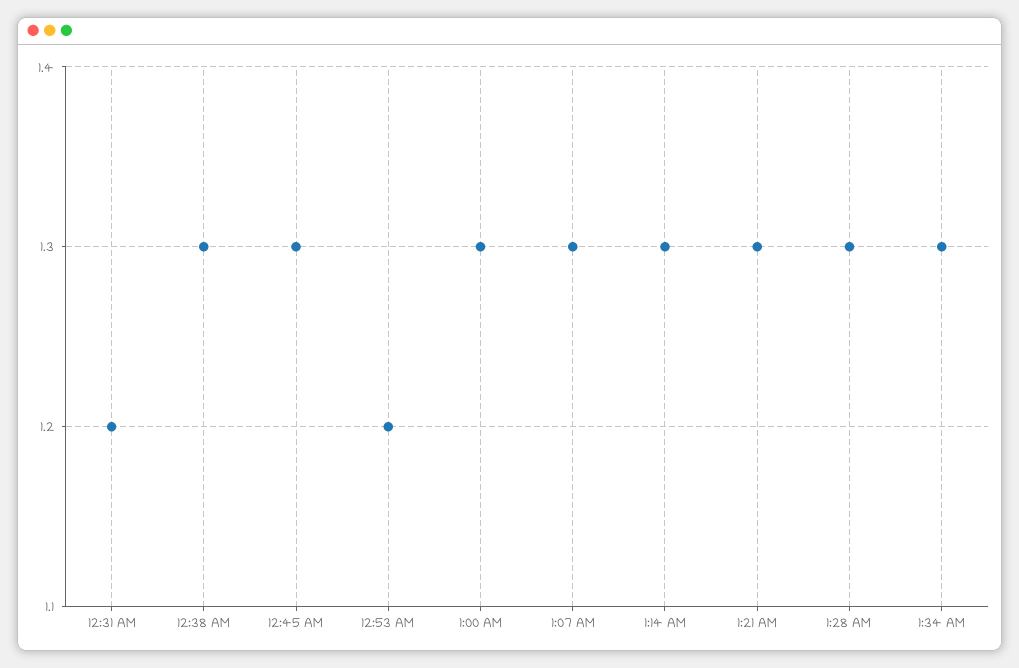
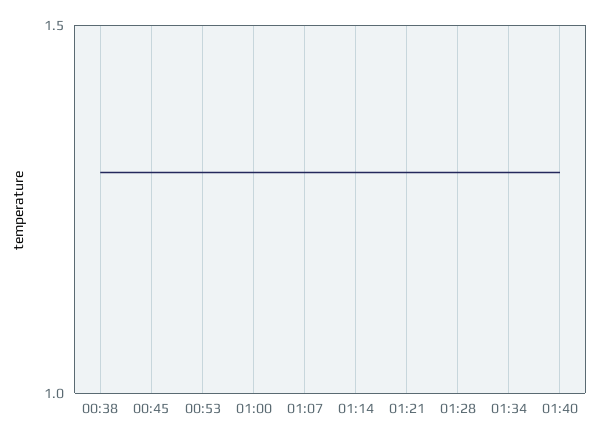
12:31 AM: 1.2 -> none
12:53 AM: 1.2 -> 1.3
01:40: none -> 1.3

